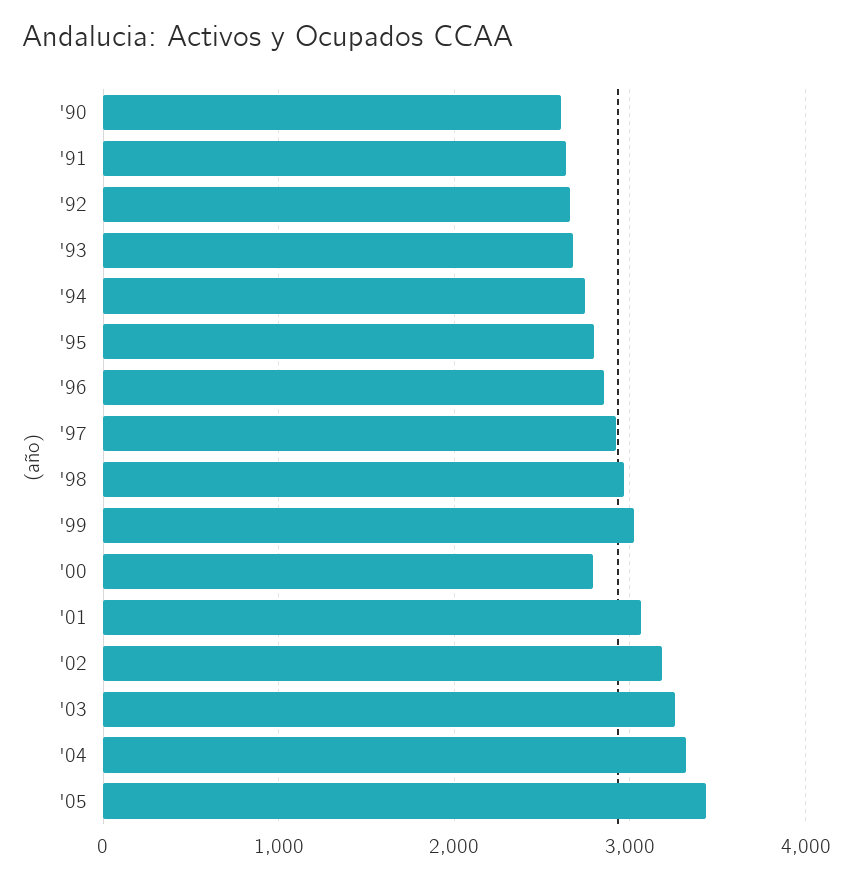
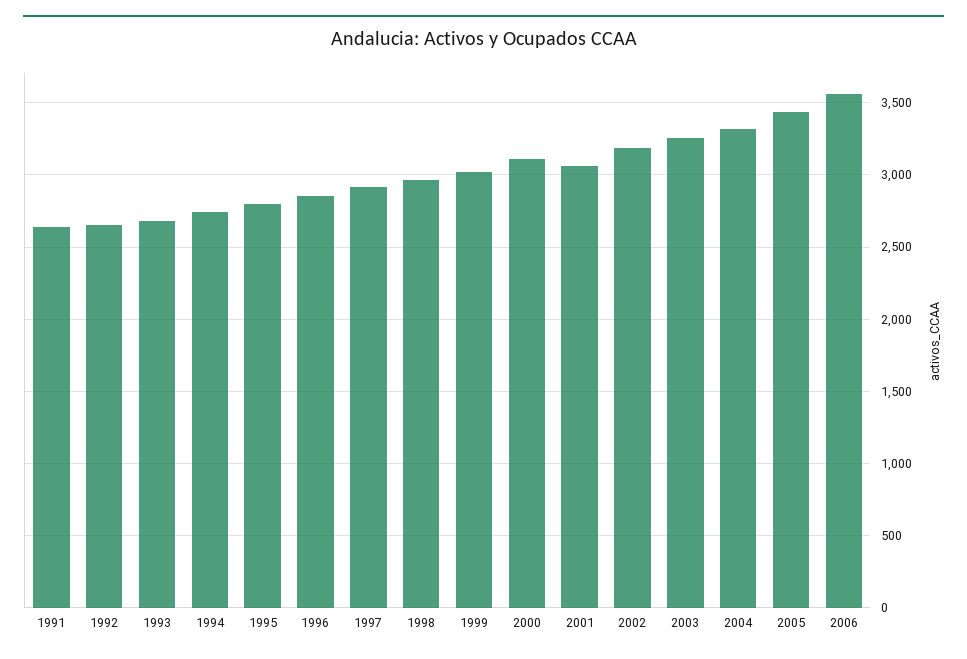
'90: 2600 -> none
'00: 2800 -> 3100
2006: none -> 3550

